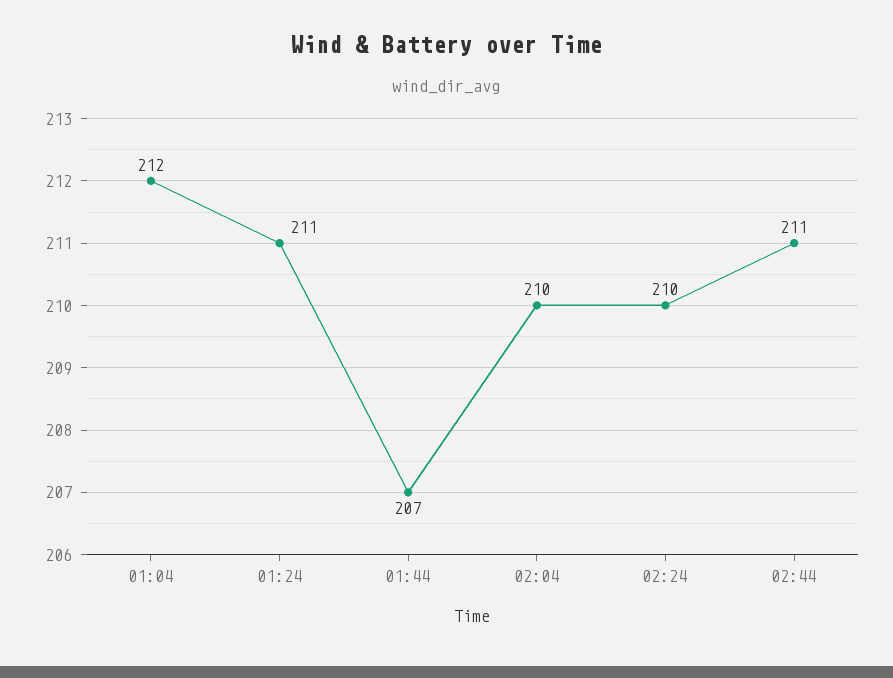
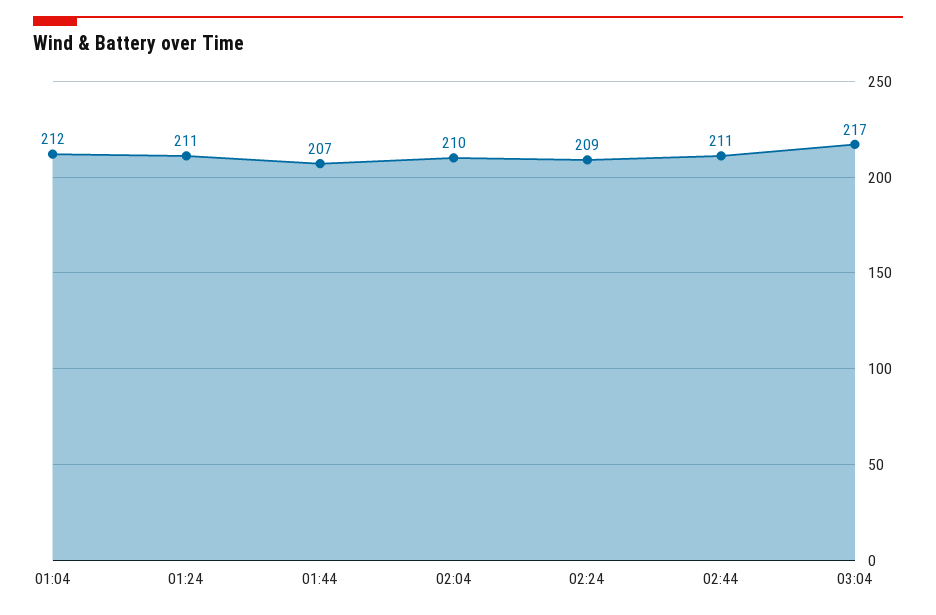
02:24: 210 -> 209
03:04: none -> 217

